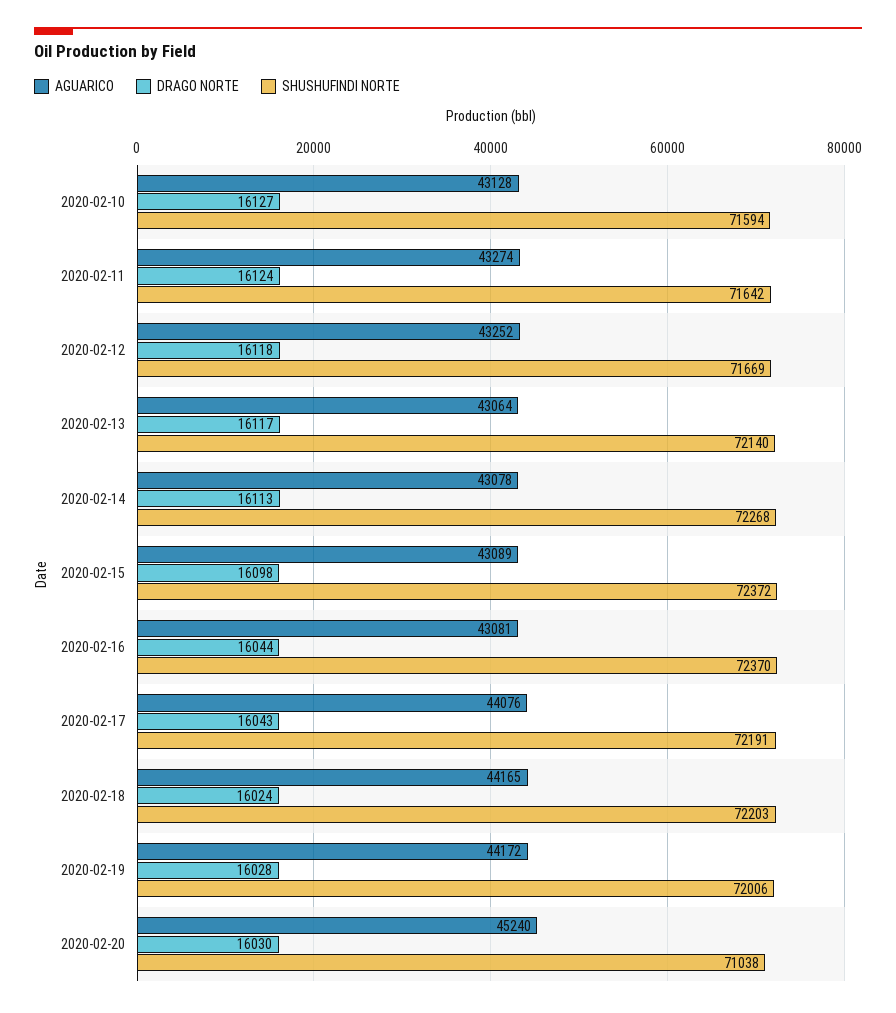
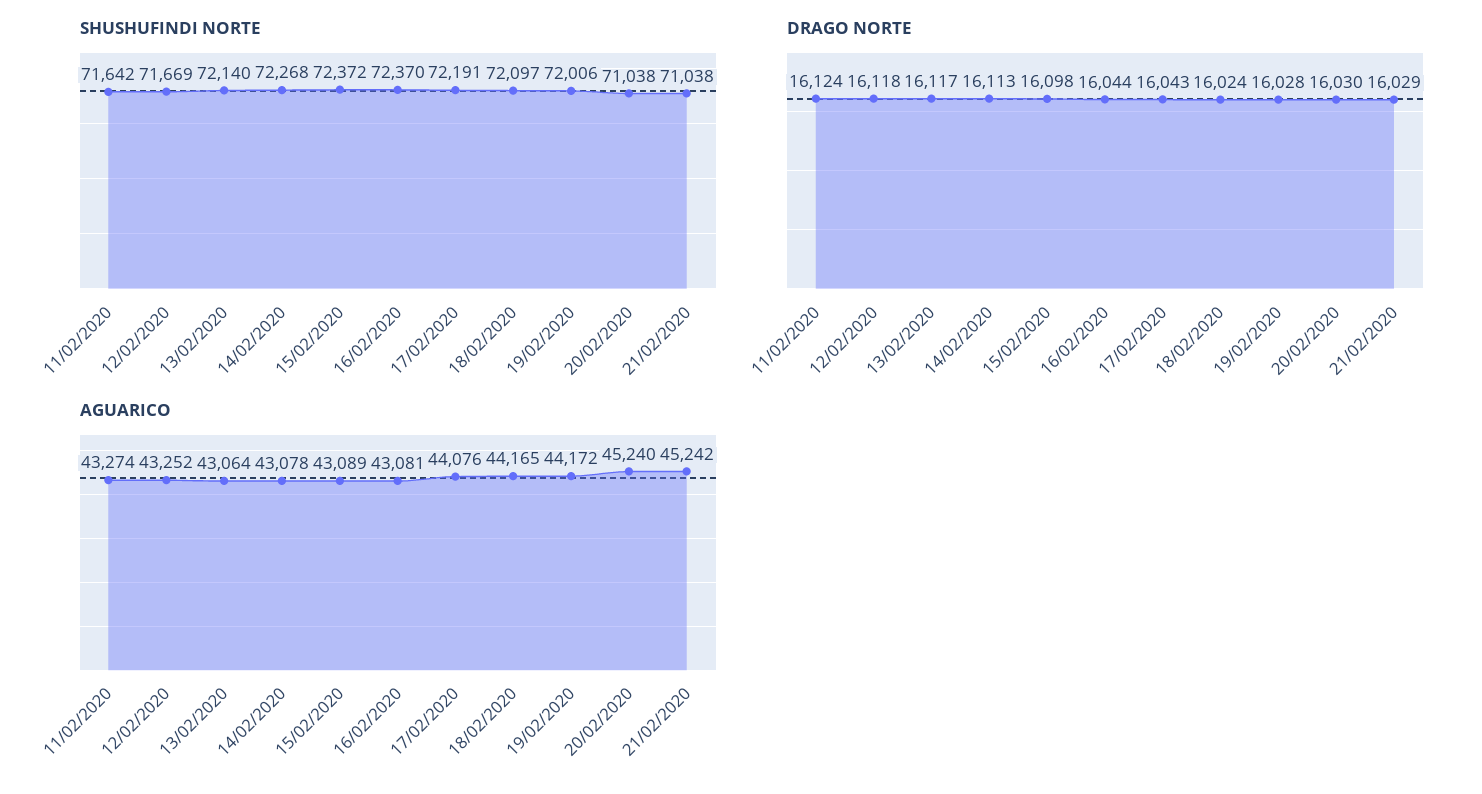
AGUARICO, 2020-02-10: 43128 -> none
DRAGO NORTE, 2020-02-10: 16127 -> none
SHUSHUFINDI NORTE, 2020-02-10: 71594 -> none
SHUSHUFINDI NORTE, 2020-02-18: 72203 -> 72097
SHUSHUFINDI NORTE, 21/02/2020: none -> 71038
DRAGO NORTE, 21/02/2020: none -> 16029
AGUARICO, 21/02/2020: none -> 45242

